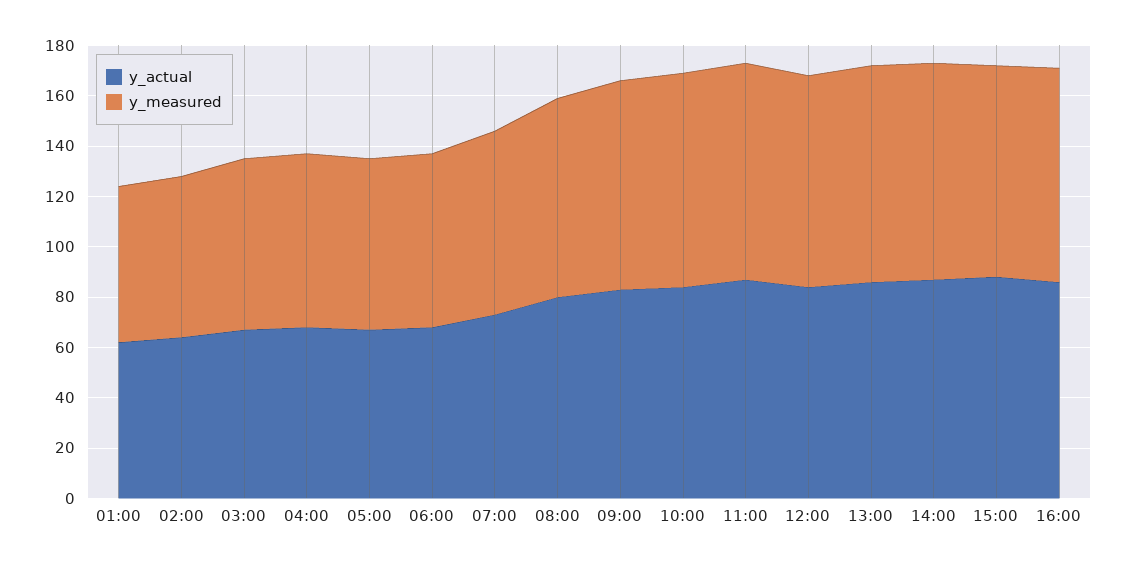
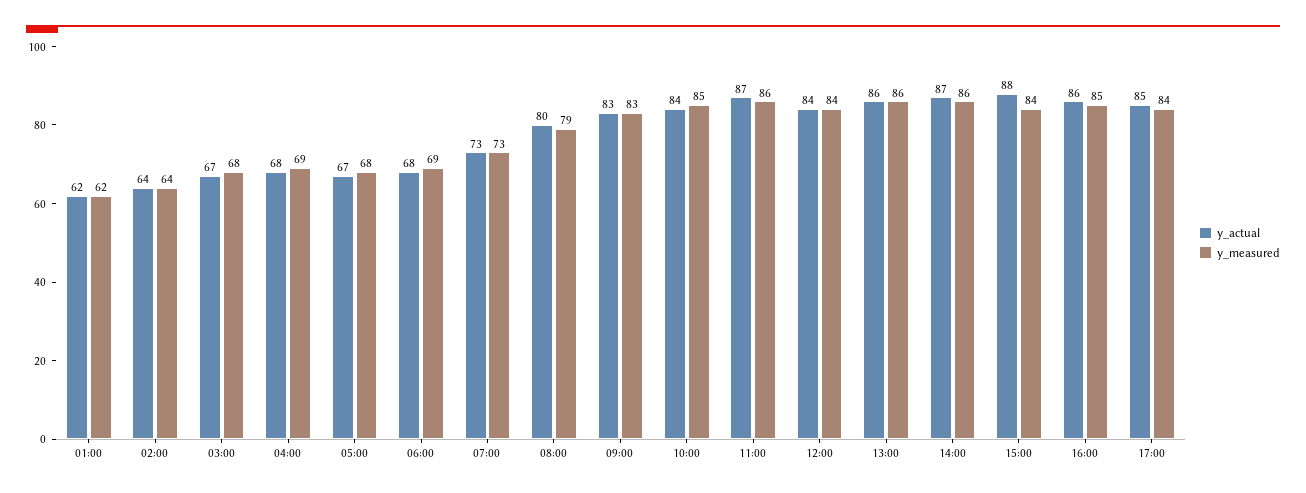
y_actual, 17:00: none -> 85
y_measured, 17:00: none -> 84

